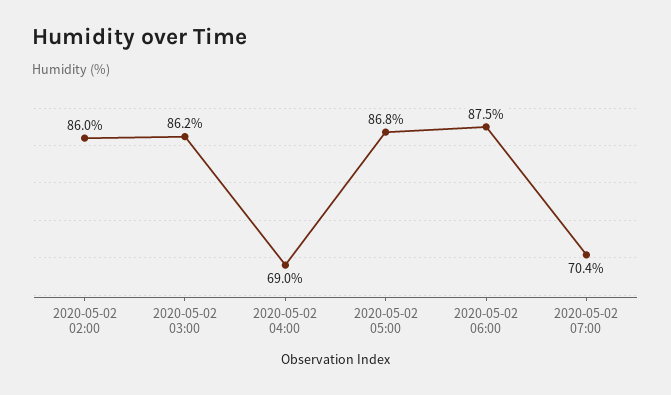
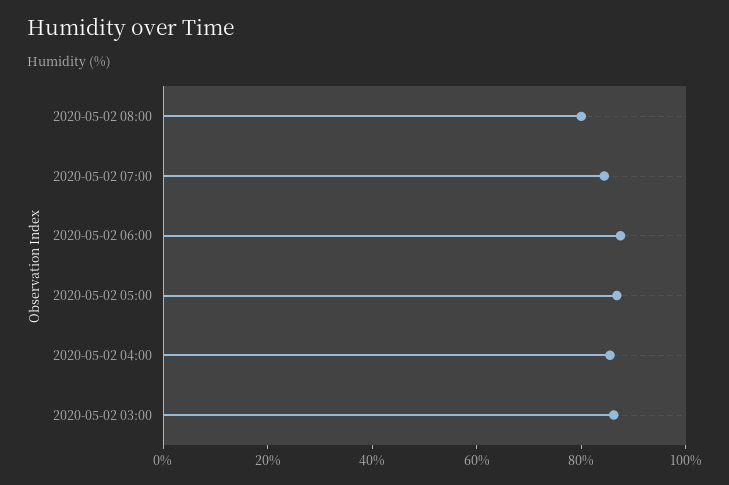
2020-05-02 02:00: 86 -> none
2020-05-02 04:00: 69 -> 85
2020-05-02 07:00: 70.4 -> 85
2020-05-02 08:00: none -> 80

